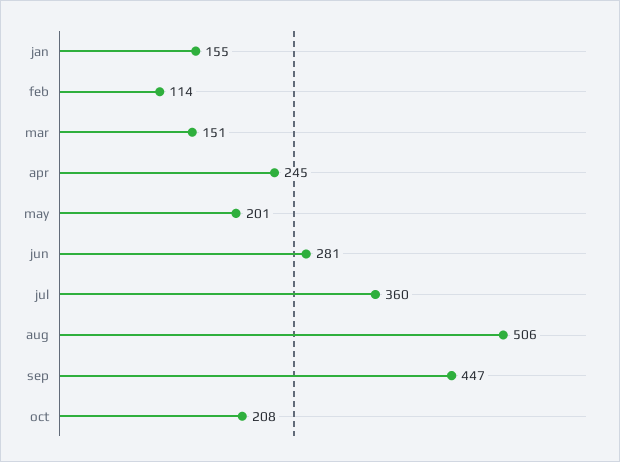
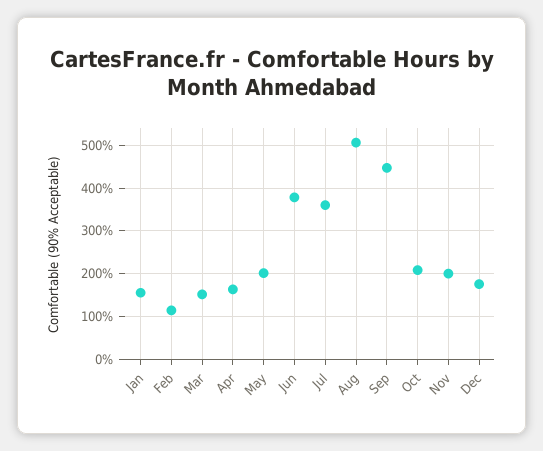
apr: 245 -> 160
jun: 281 -> 380
Nov: none -> 200
Dec: none -> 180

